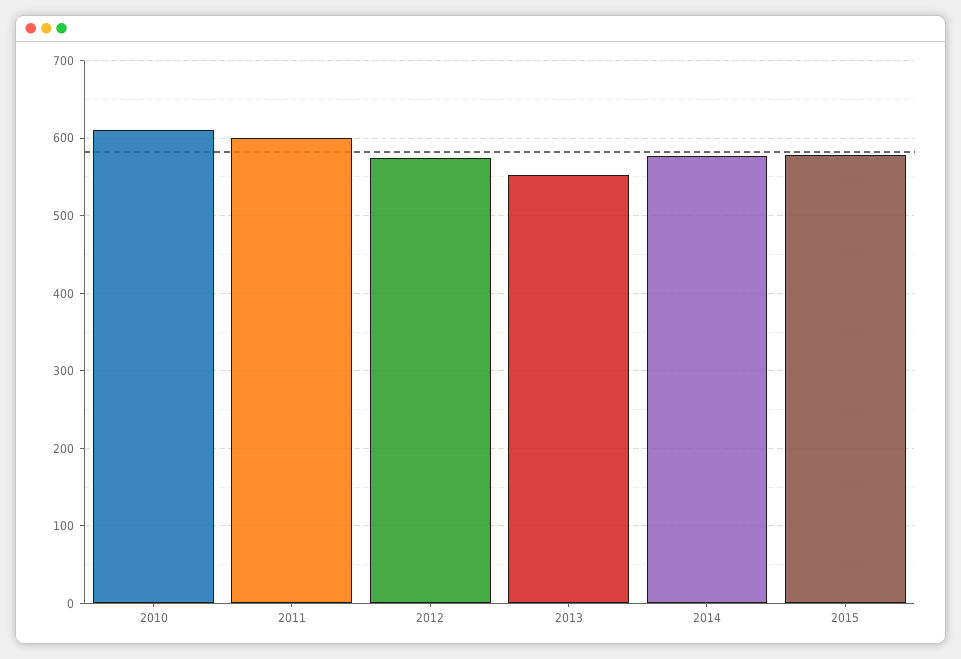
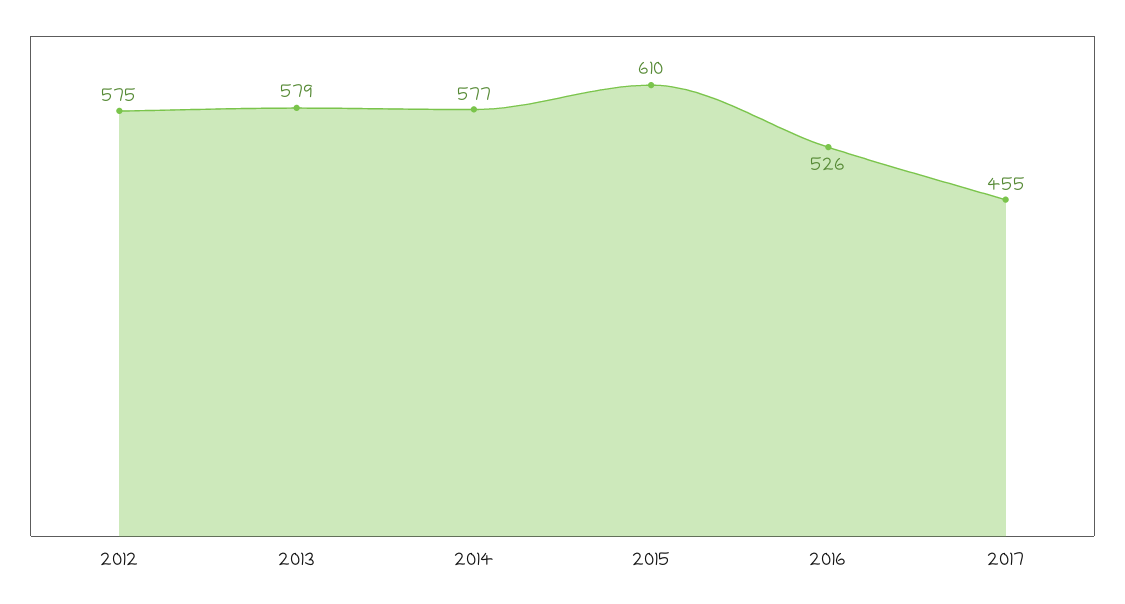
2010: 610 -> none
2011: 600 -> none
2013: 550 -> 579
2015: 580 -> 610
2016: none -> 526
2017: none -> 455

